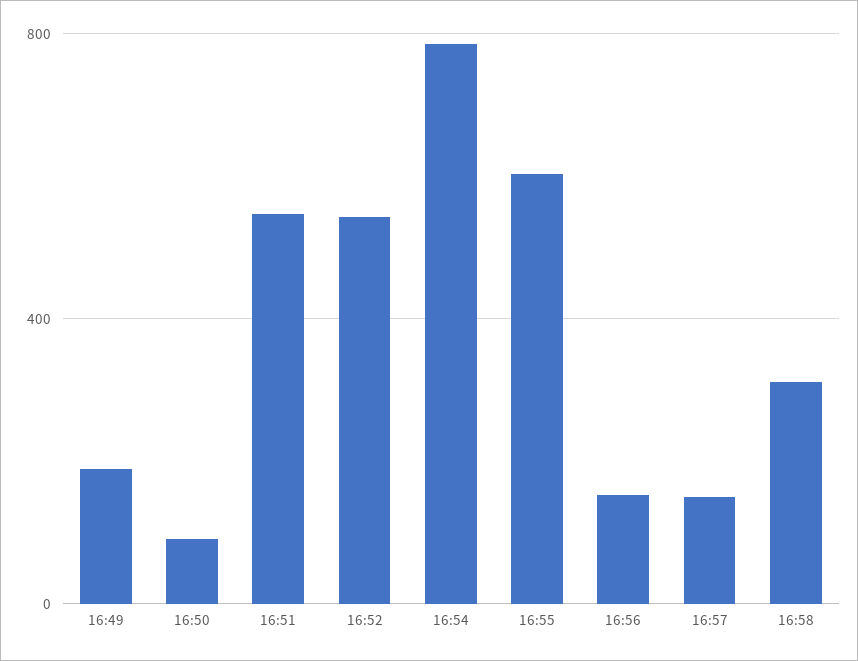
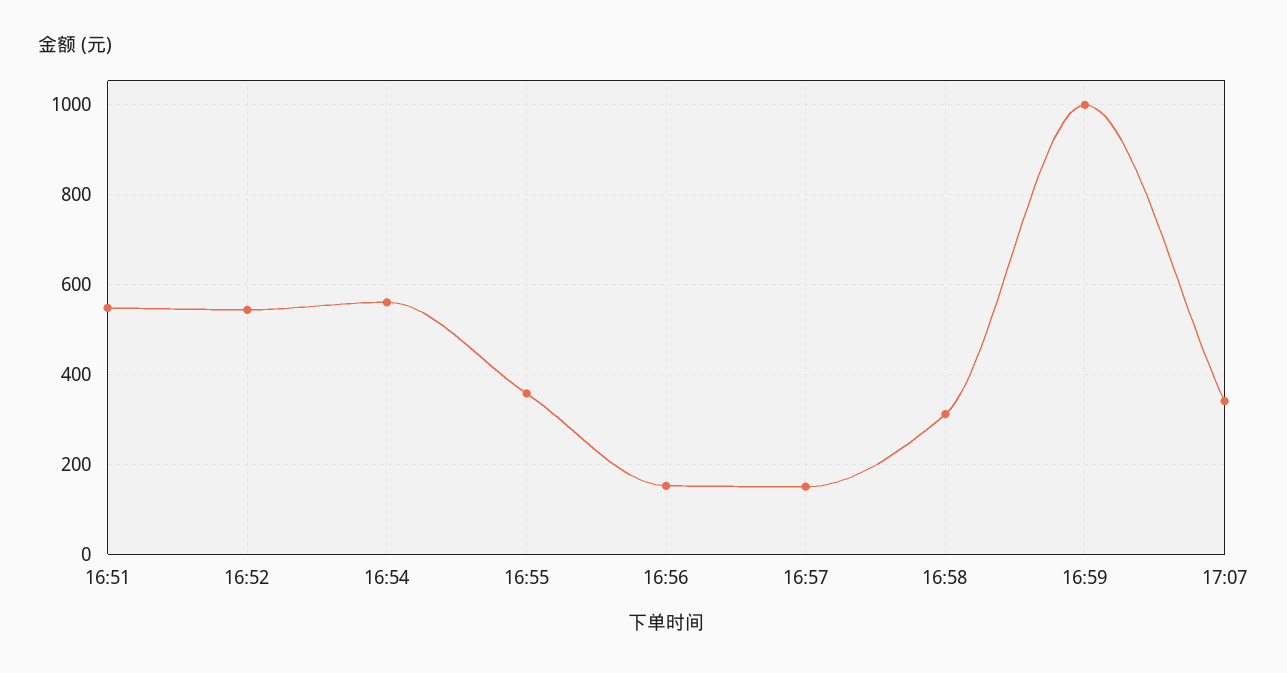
16:49: 200 -> none
16:50: 100 -> none
16:54: 800 -> 560
16:55: 600 -> 360
16:59: none -> 1000
17:07: none -> 340

